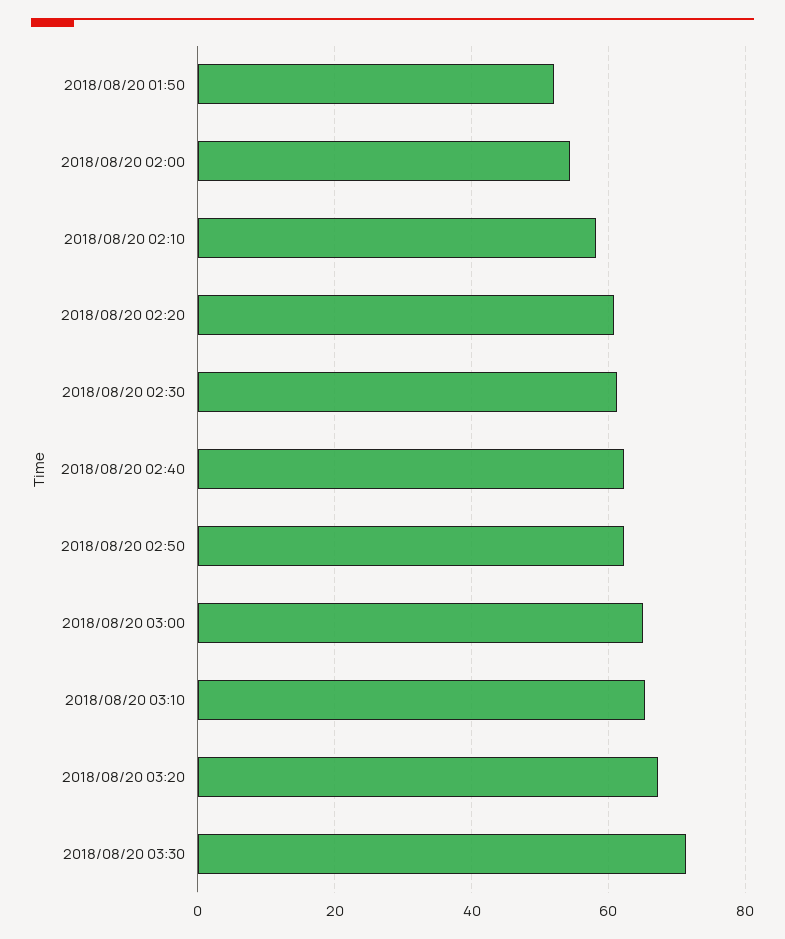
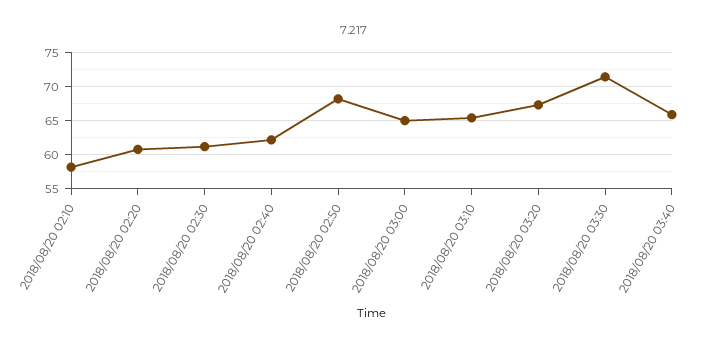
2018/08/20 01:50: 52 -> none
2018/08/20 02:00: 54 -> none
2018/08/20 02:50: 62 -> 68
2018/08/20 03:40: none -> 66

